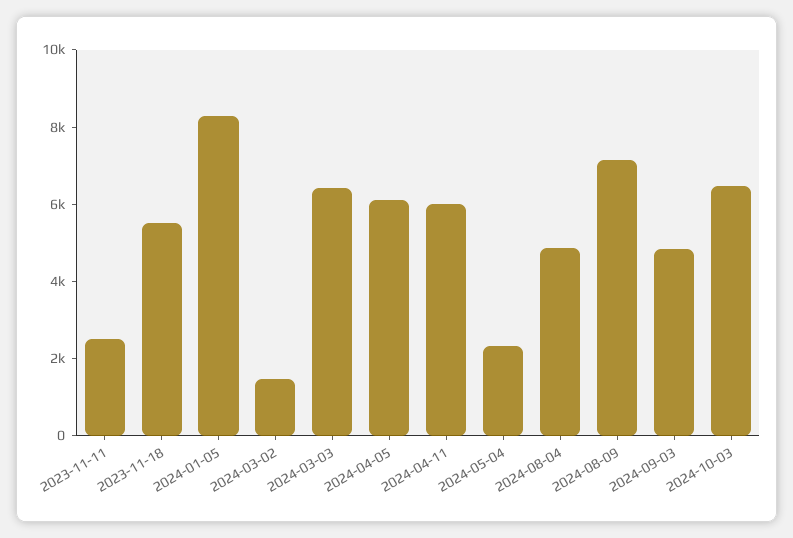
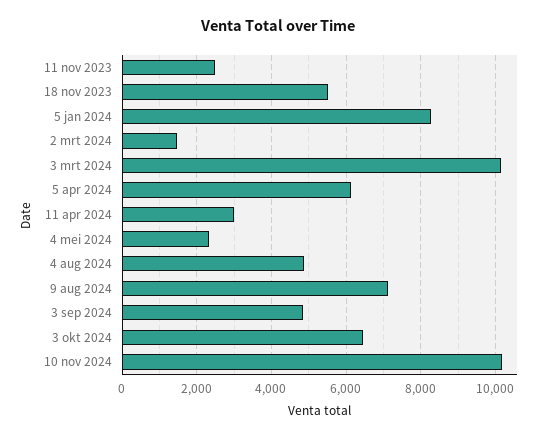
2024-03-03: 6500 -> 10200
2024-04-11: 6000 -> 3000
10 nov 2024: none -> 10200

